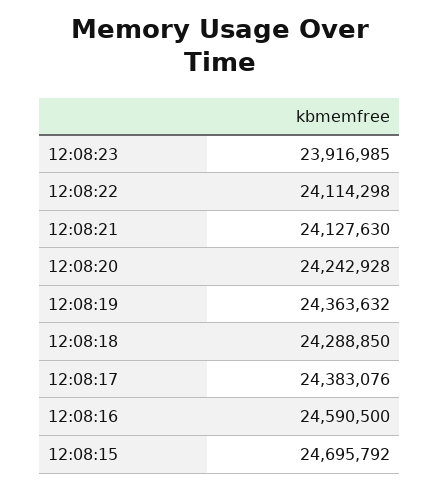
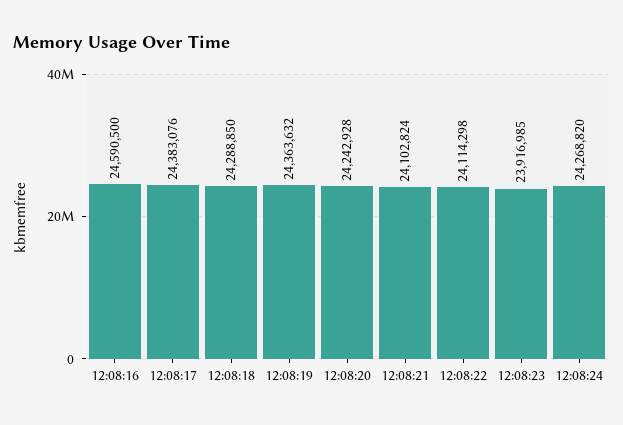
12:08:21: 24127630 -> 24102824
12:08:15: 24695792 -> none
12:08:24: none -> 24268820

